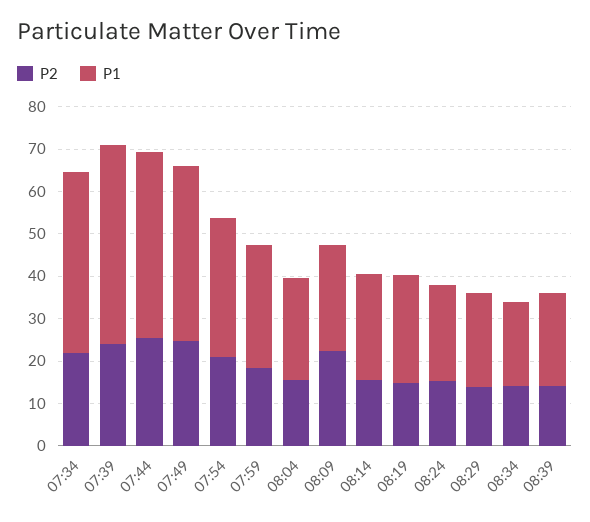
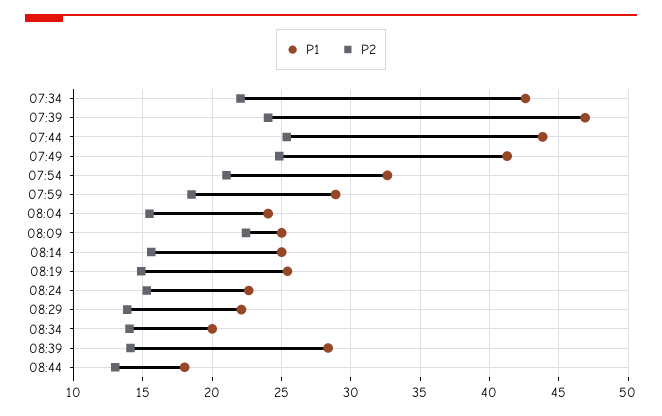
P1, 08:39: 22 -> 28.5
P1, 08:44: none -> 18
P2, 08:44: none -> 13

